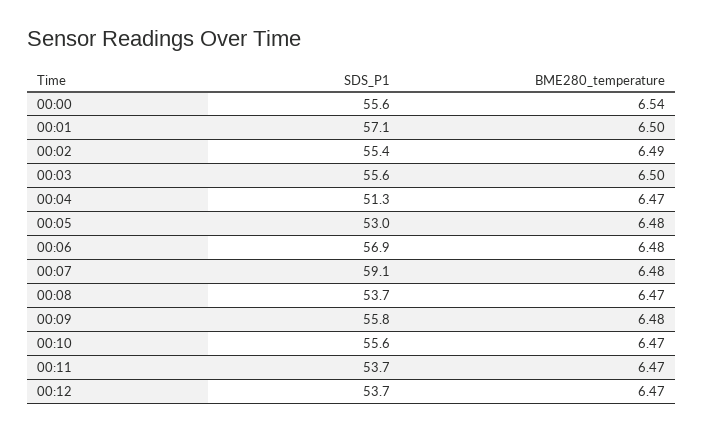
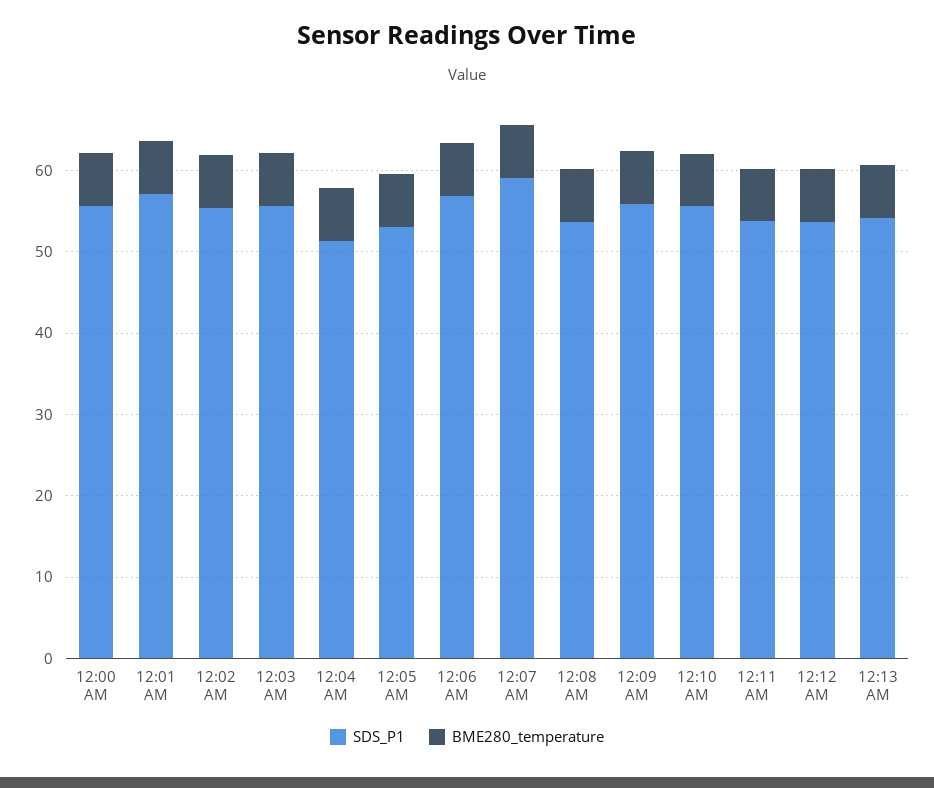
SDS_P1, 12:13 AM: none -> 54
BME280_temperature, 12:13 AM: none -> 6

